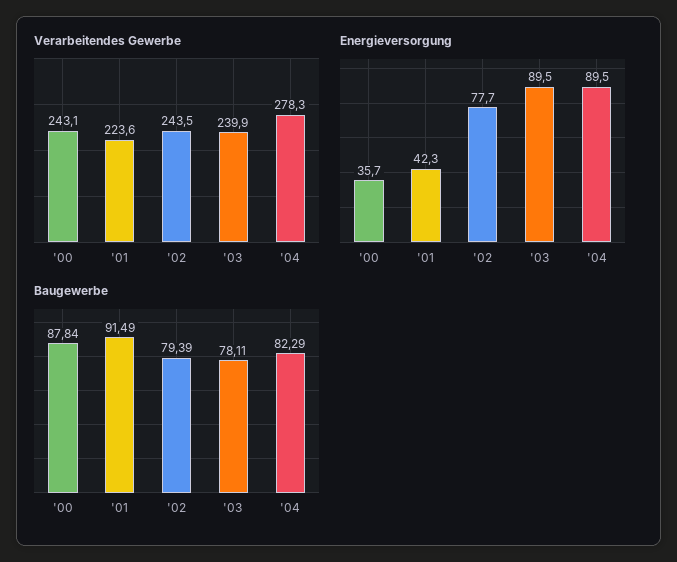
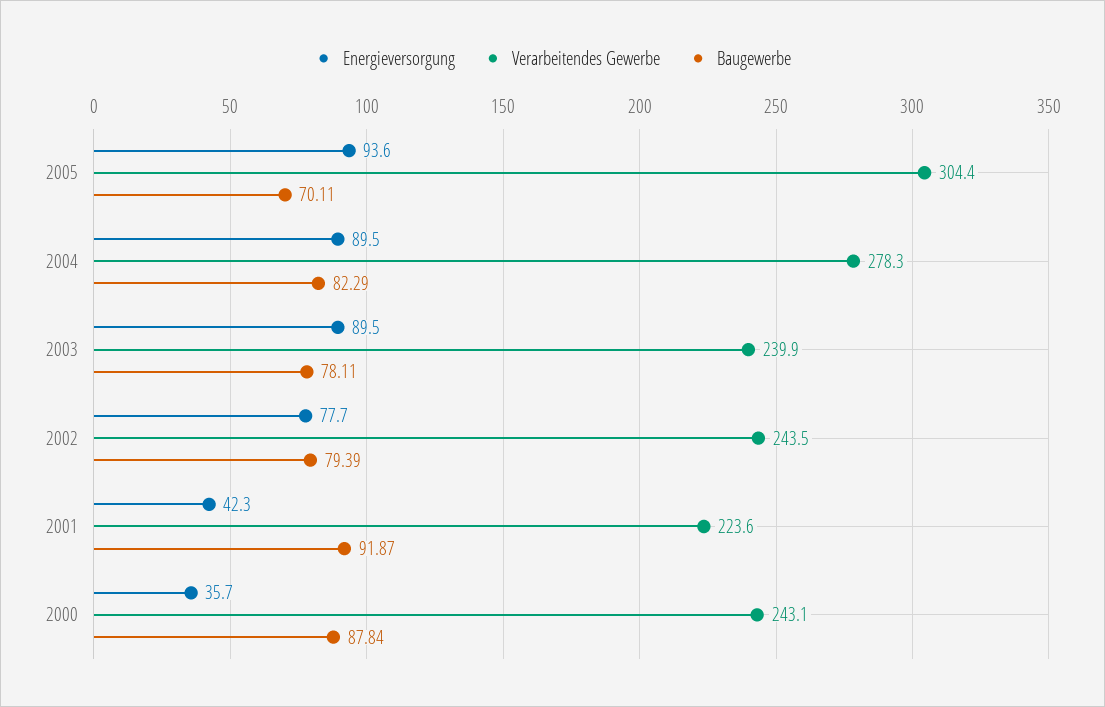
Baugewerbe, '01: 91.49 -> 91.87
Energieversorgung, 2005: none -> 93.6
Verarbeitendes Gewerbe, 2005: none -> 304.4
Baugewerbe, 2005: none -> 70.11

